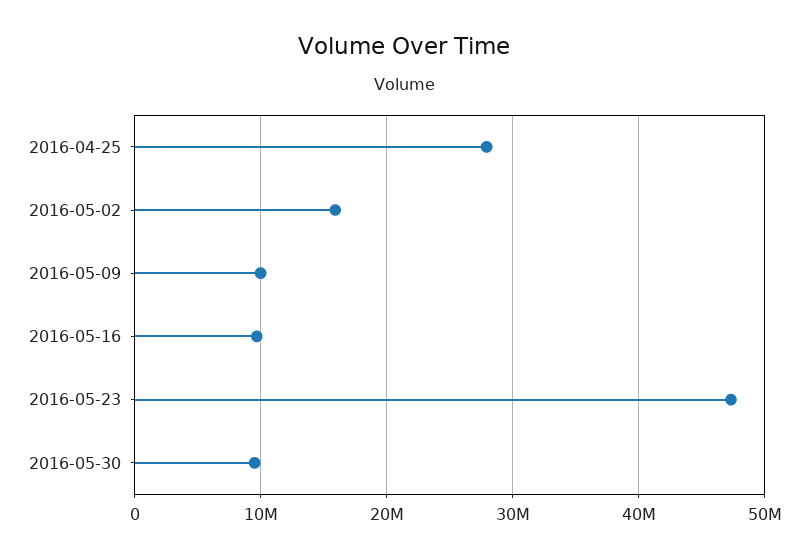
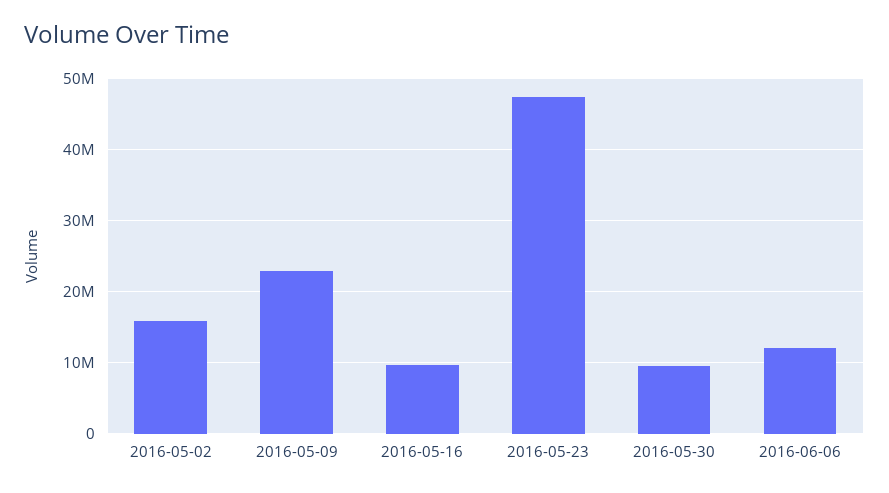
2016-04-25: 28000000 -> none
2016-05-09: 10000000 -> 23000000
2016-06-06: none -> 12000000

